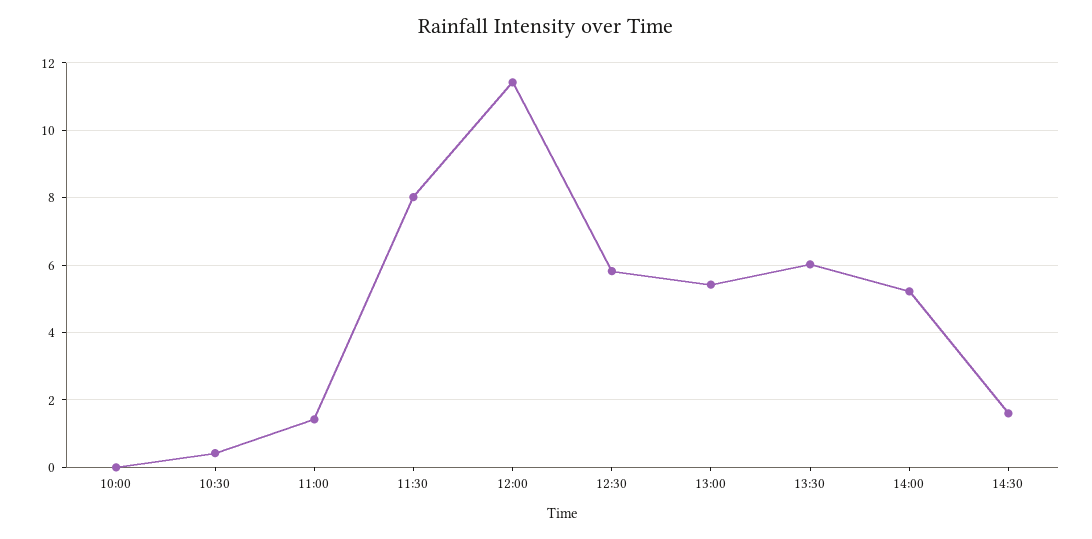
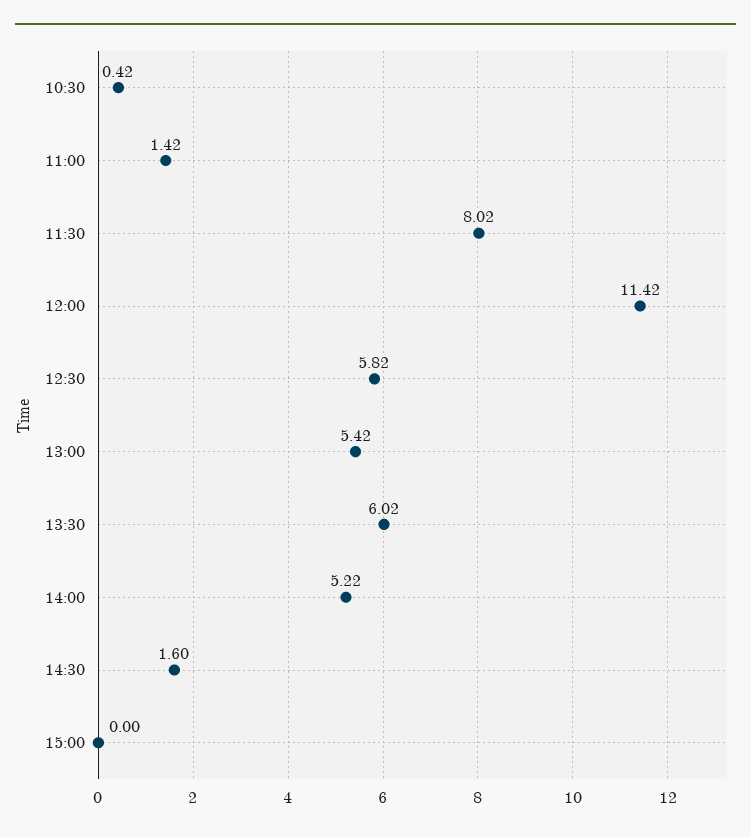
10:00: 0 -> none
15:00: none -> 0

